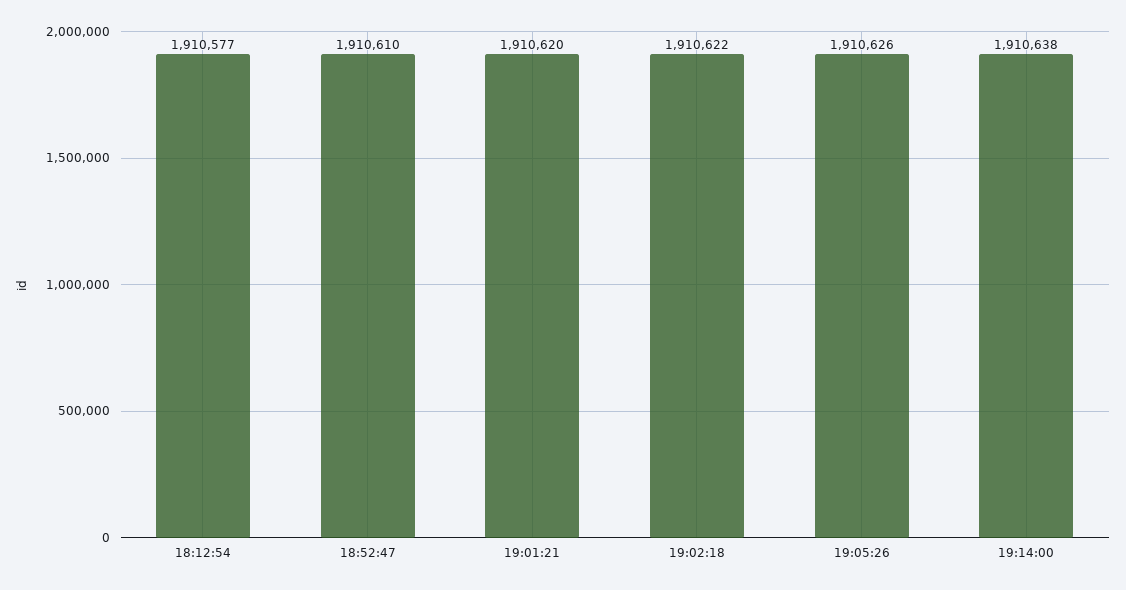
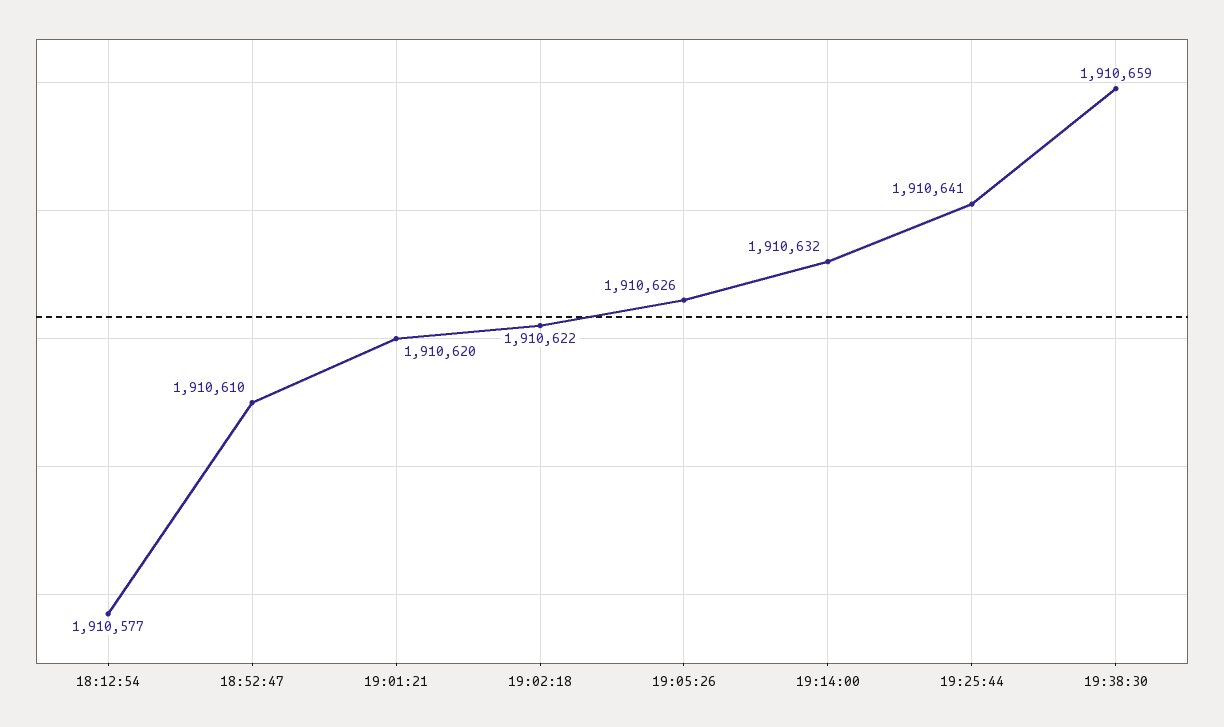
19:14:00: 1910638 -> 1910632
19:25:44: none -> 1910641
19:38:30: none -> 1910659

